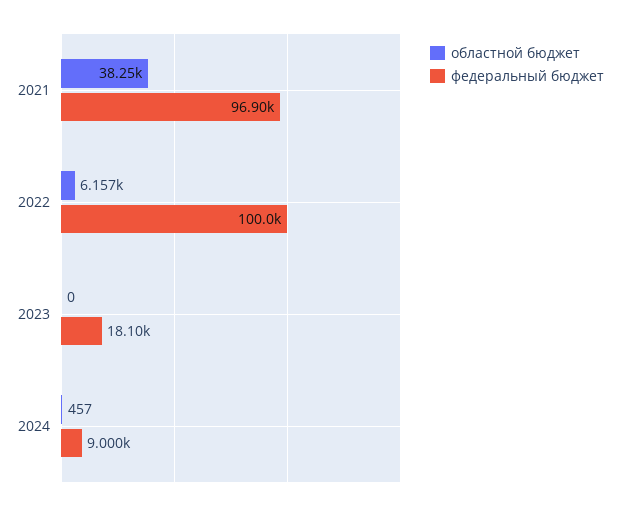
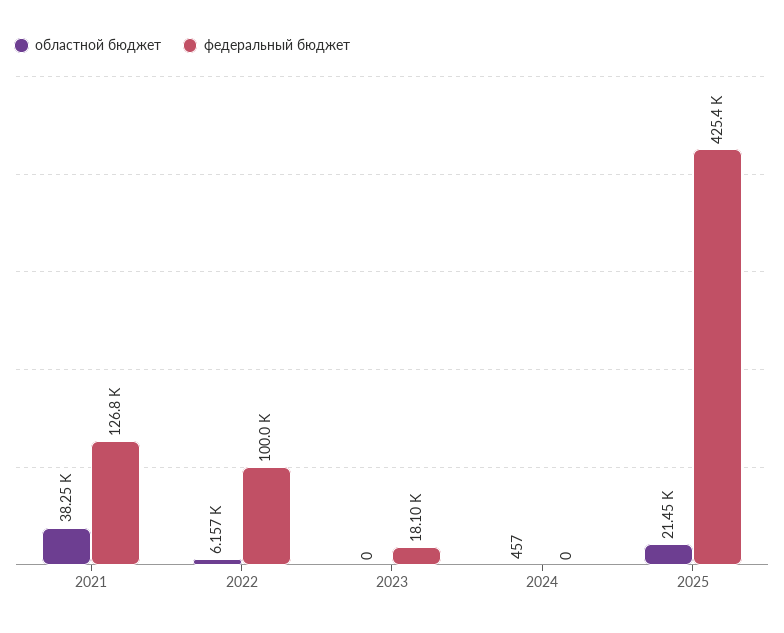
федеральный бюджет, 2021: 96900 -> 126800
федеральный бюджет, 2024: 9000 -> 0
областной бюджет, 2025: none -> 21450
федеральный бюджет, 2025: none -> 425400

